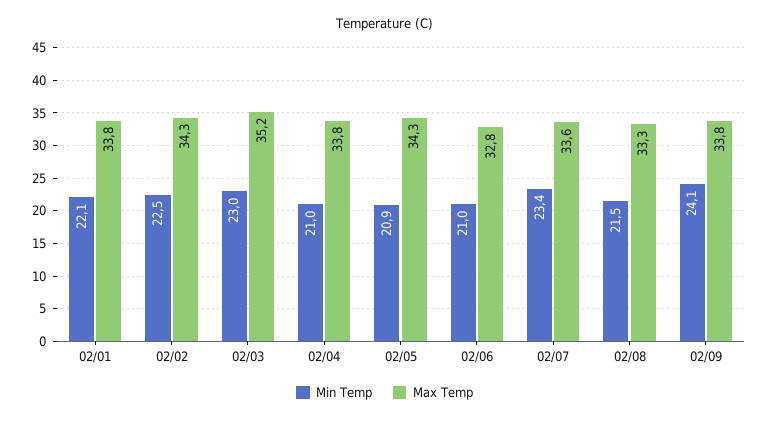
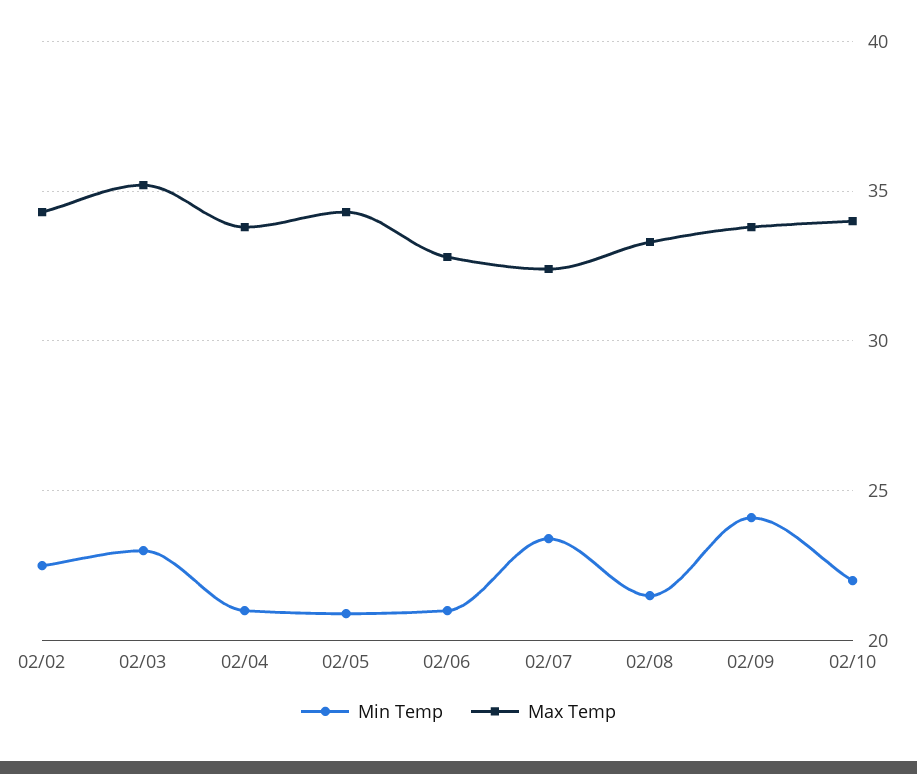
Min Temp, 02/01: 22.1 -> none
Max Temp, 02/01: 33.8 -> none
Max Temp, 02/07: 33.6 -> 32.5
Min Temp, 02/10: none -> 22
Max Temp, 02/10: none -> 34

